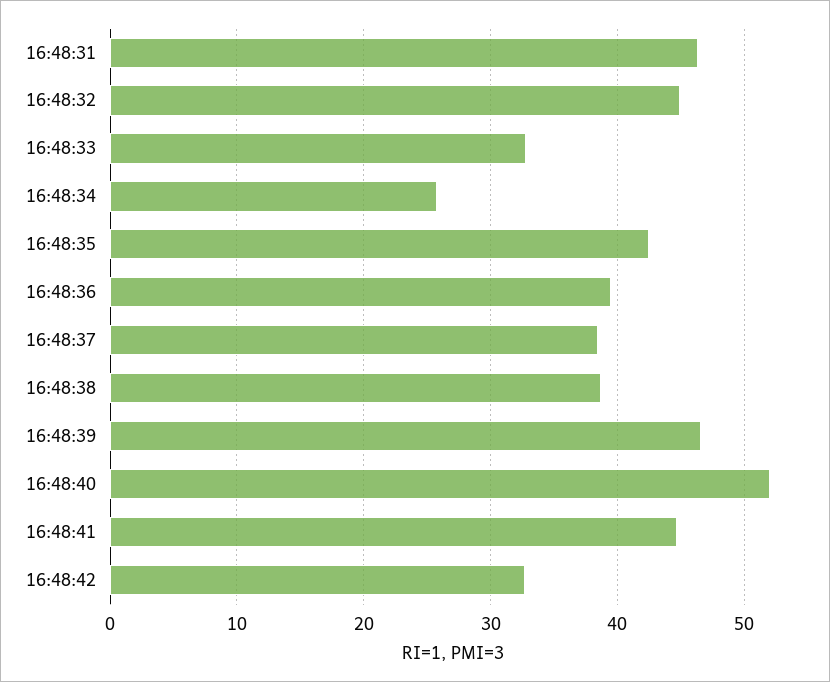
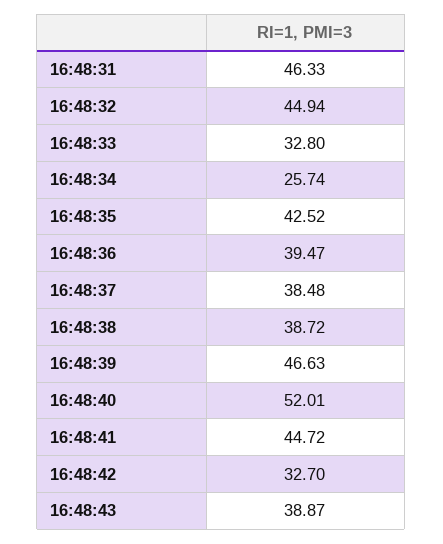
16:48:43: none -> 38.87

